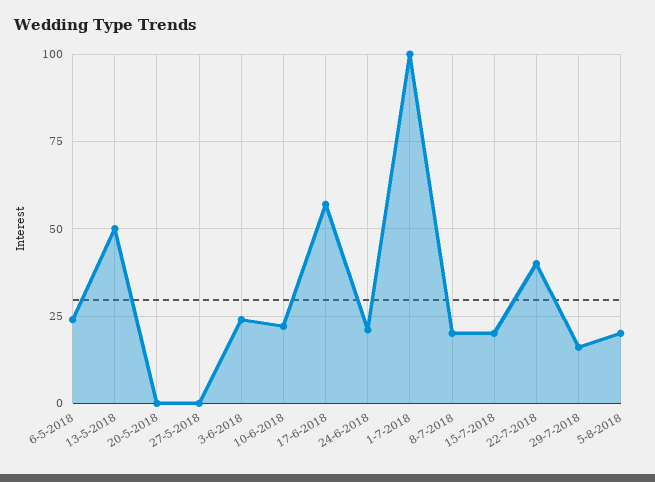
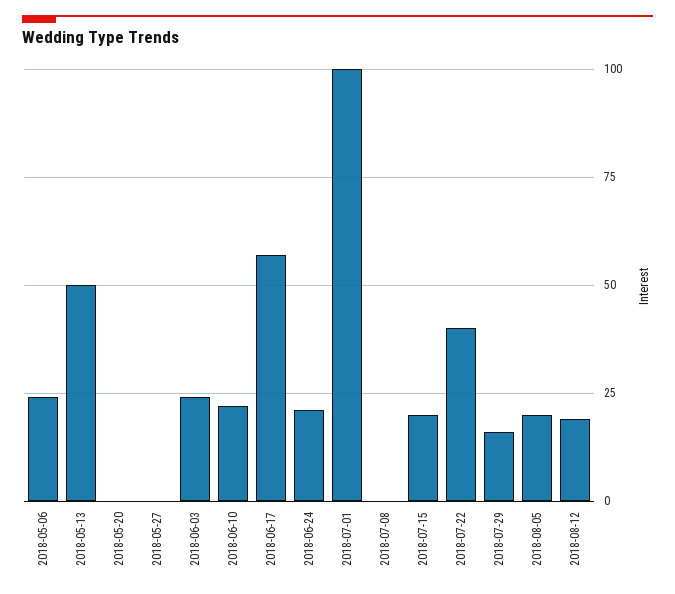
8-7-2018: 20 -> 0
2018-08-12: none -> 20

